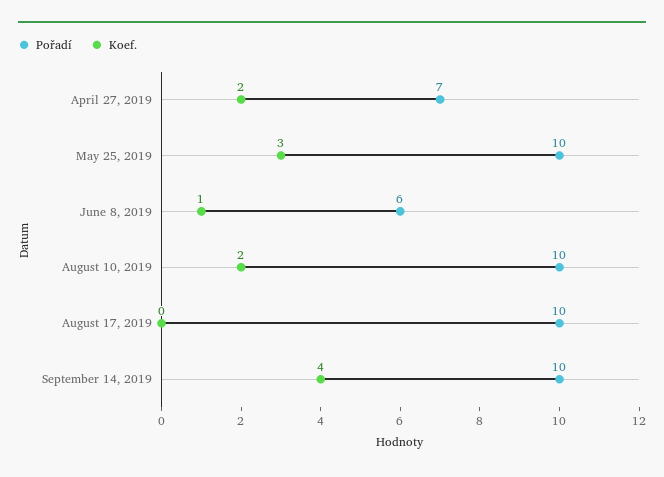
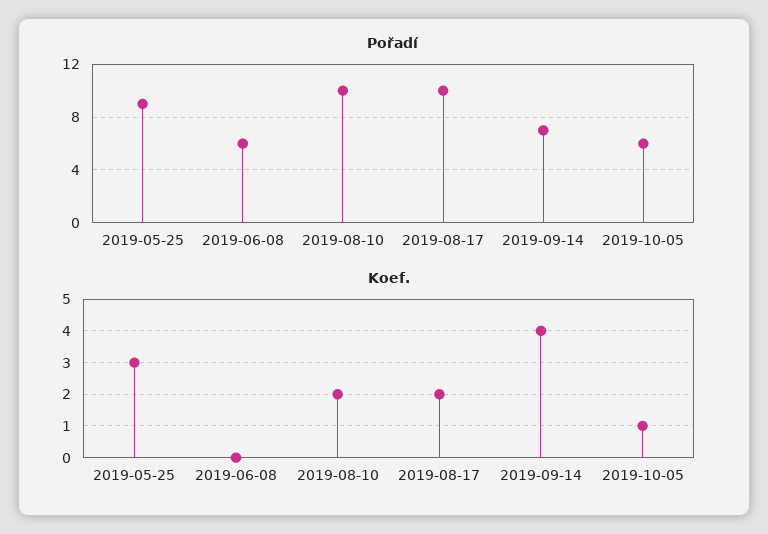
Pořadí, April 27, 2019: 7 -> none
Koef., April 27, 2019: 2 -> none
Pořadí, May 25, 2019: 10 -> 9
Koef., June 8, 2019: 1 -> 0
Koef., August 17, 2019: 0 -> 2
Pořadí, September 14, 2019: 10 -> 7
Pořadí, 2019-10-05: none -> 6
Koef., 2019-10-05: none -> 1

